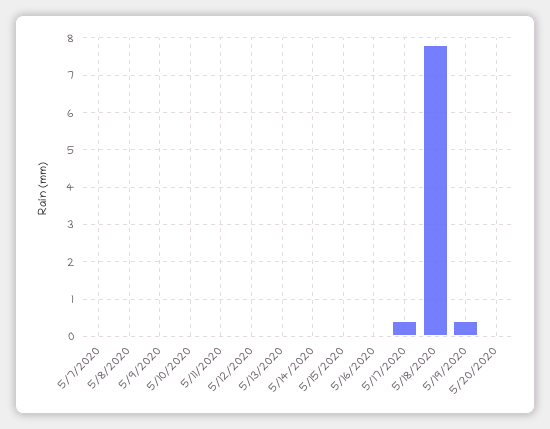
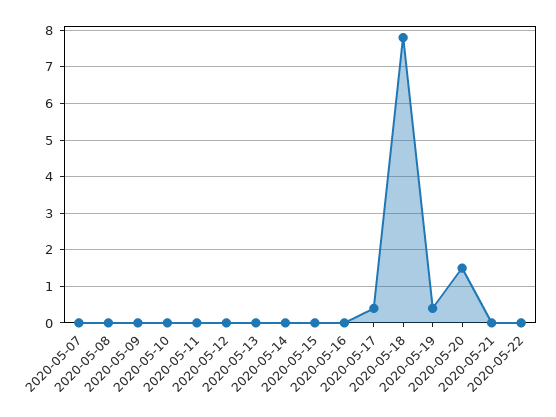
5/20/2020: 0 -> 1.5
2020-05-21: none -> 0
2020-05-22: none -> 0

